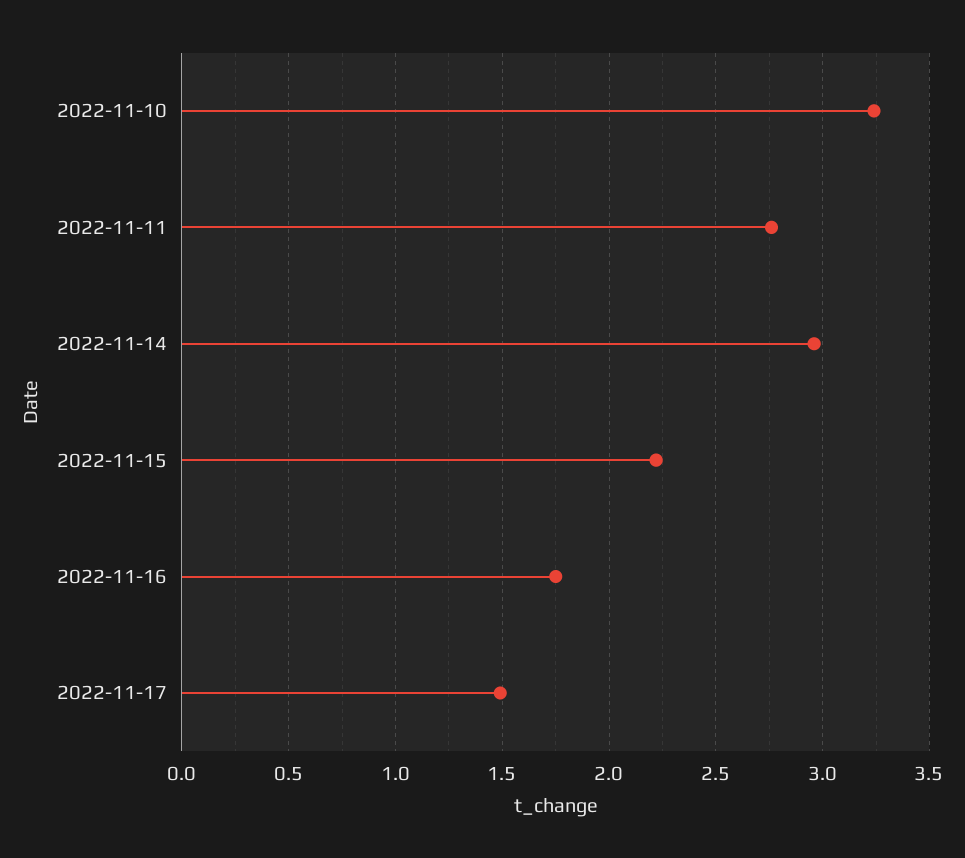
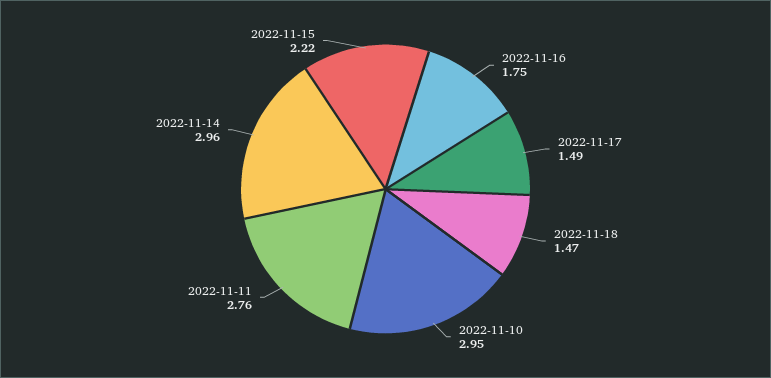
2022-11-10: 3.25 -> 2.95
2022-11-18: none -> 1.47

